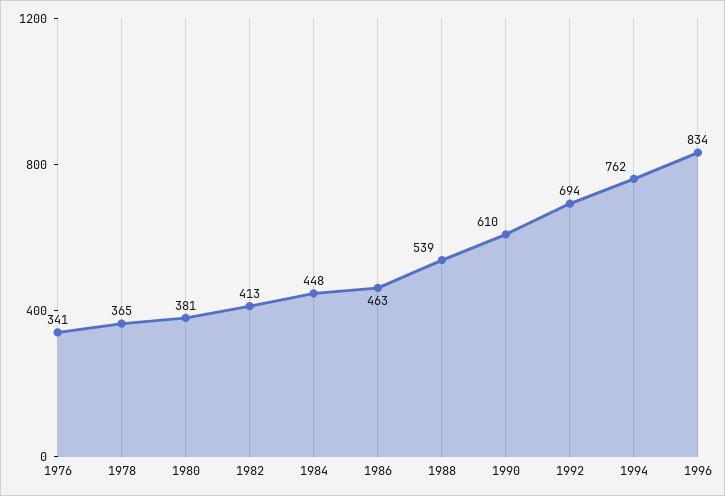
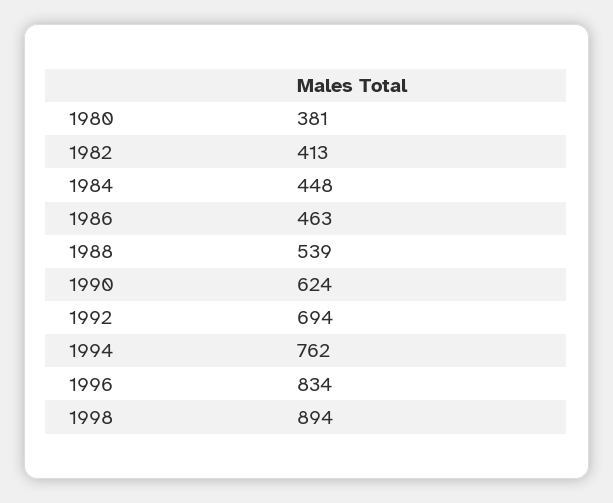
1976: 341 -> none
1978: 365 -> none
1990: 610 -> 624
1998: none -> 894

